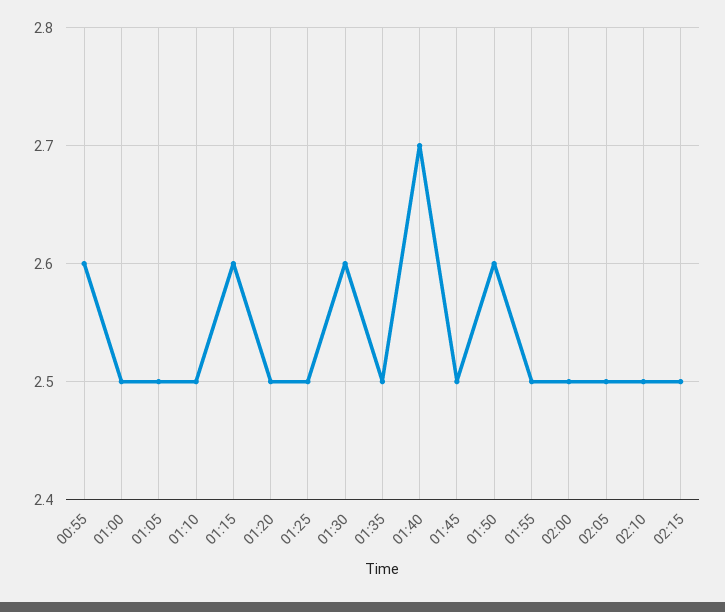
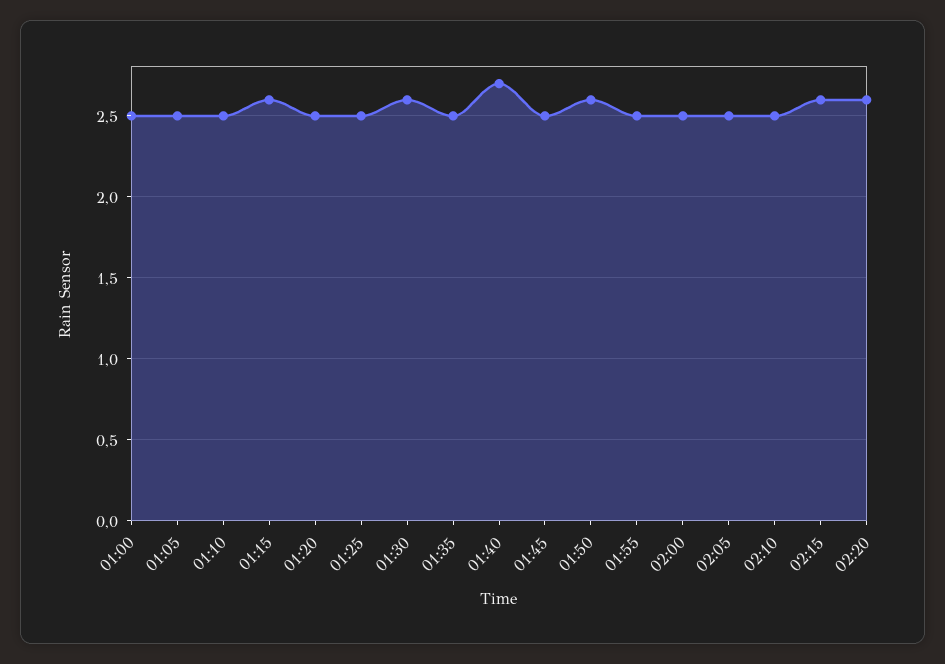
00:55: 2.6 -> none
02:15: 2.5 -> 2.6
02:20: none -> 2.6

